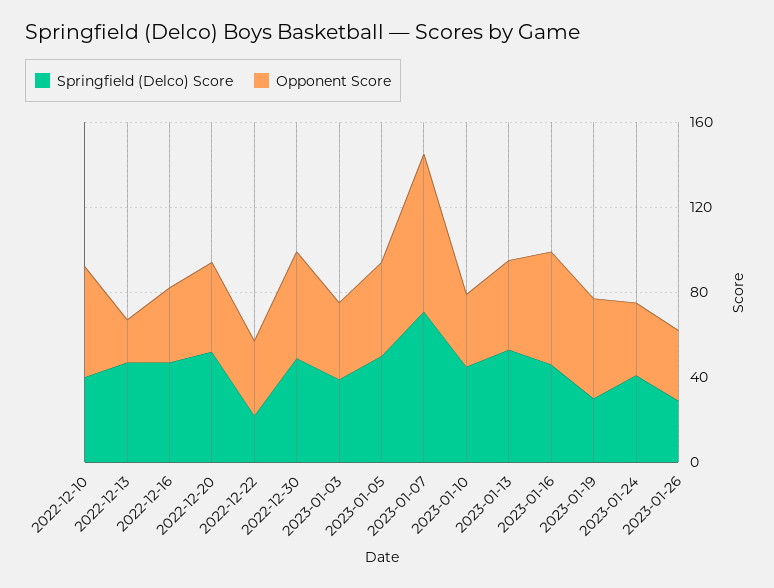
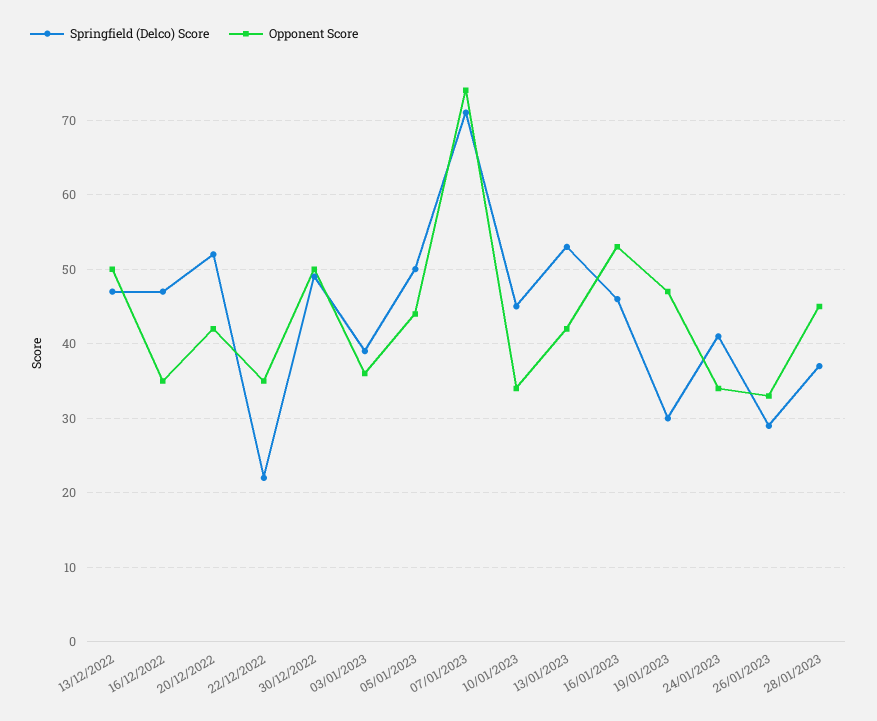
Springfield (Delco) Score, 2022-12-10: 40 -> none
Opponent Score, 2022-12-10: 50 -> none
Opponent Score, 2022-12-13: 20 -> 50
Springfield (Delco) Score, 28/01/2023: none -> 37
Opponent Score, 28/01/2023: none -> 45

